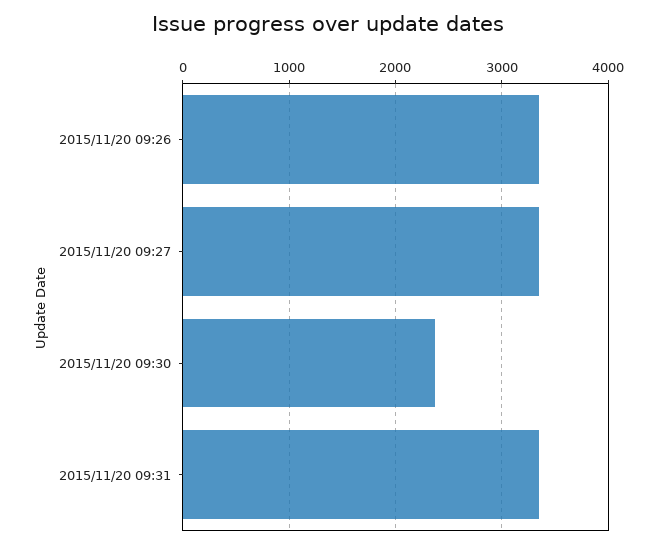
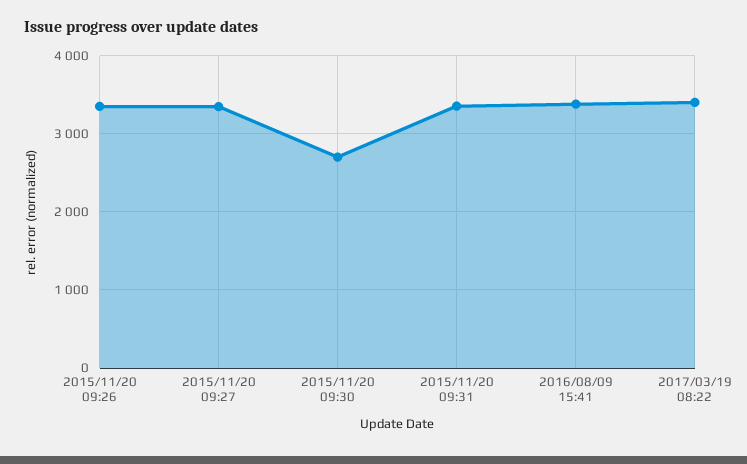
2015/11/20 09:30: 2400 -> 2700
2016/08/09 15:41: none -> 3400
2017/03/19 08:22: none -> 3400

